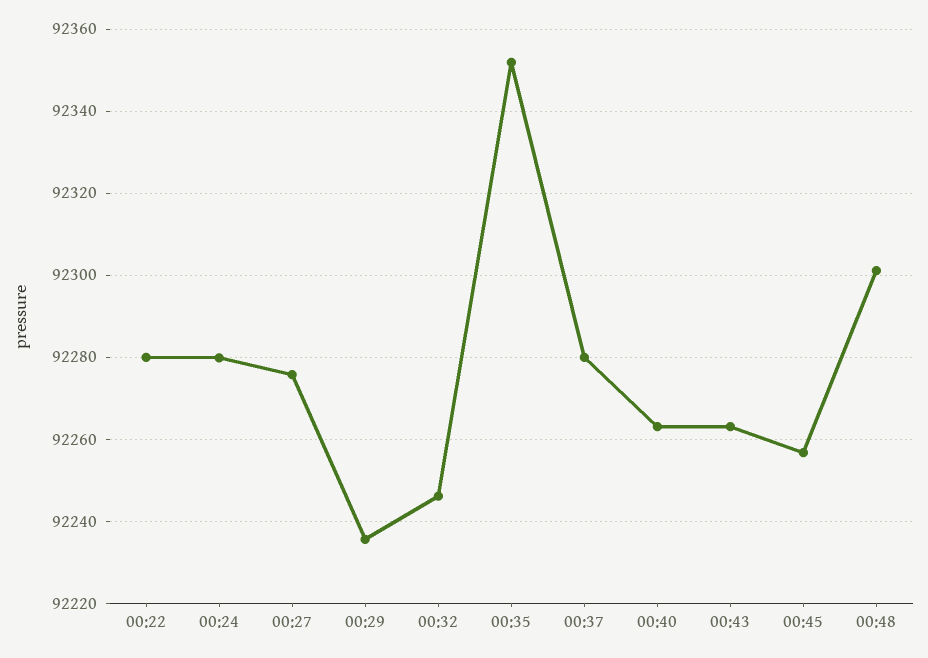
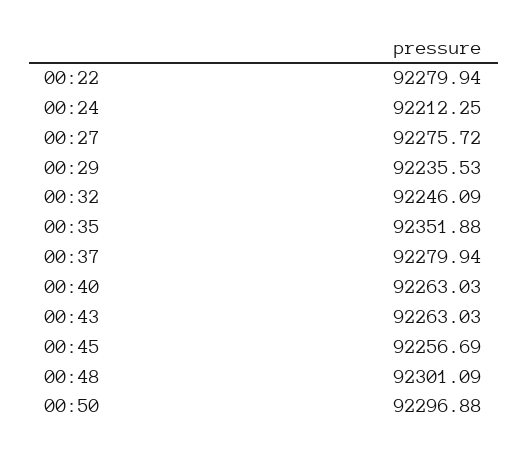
00:24: 92280 -> 92212.25
00:50: none -> 92296.88

